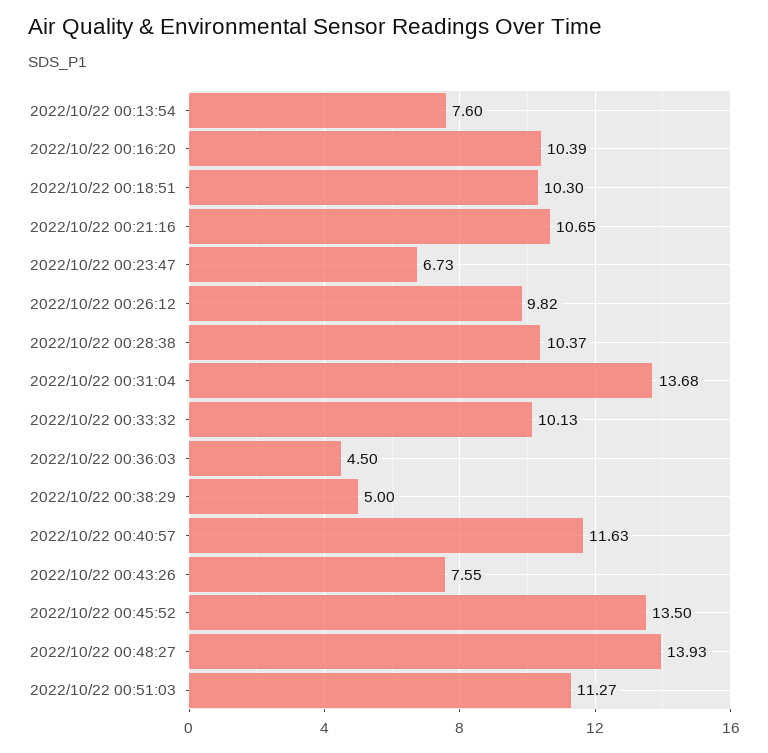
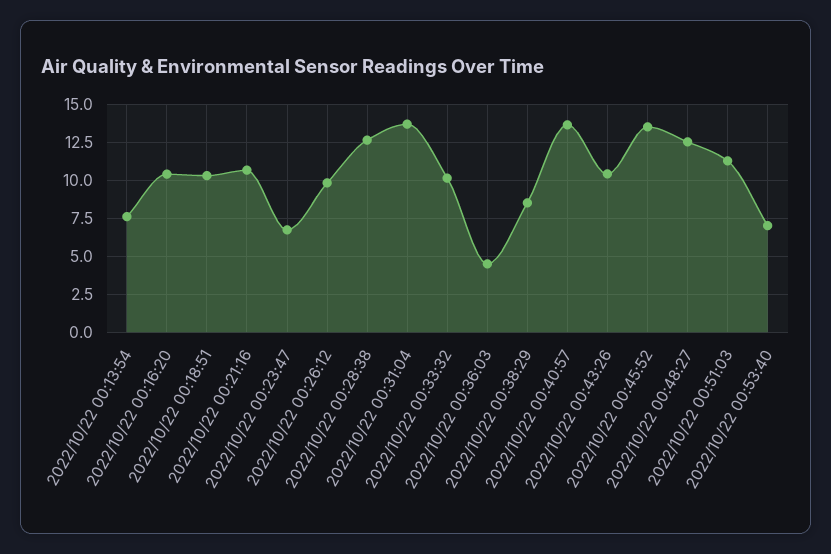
2022/10/22 00:28:38: 10.37 -> 12.5
2022/10/22 00:38:29: 5 -> 8.5
2022/10/22 00:40:57: 11.63 -> 13.5
2022/10/22 00:43:26: 7.55 -> 10.5
2022/10/22 00:48:27: 13.93 -> 12.5
2022/10/22 00:53:40: none -> 7

